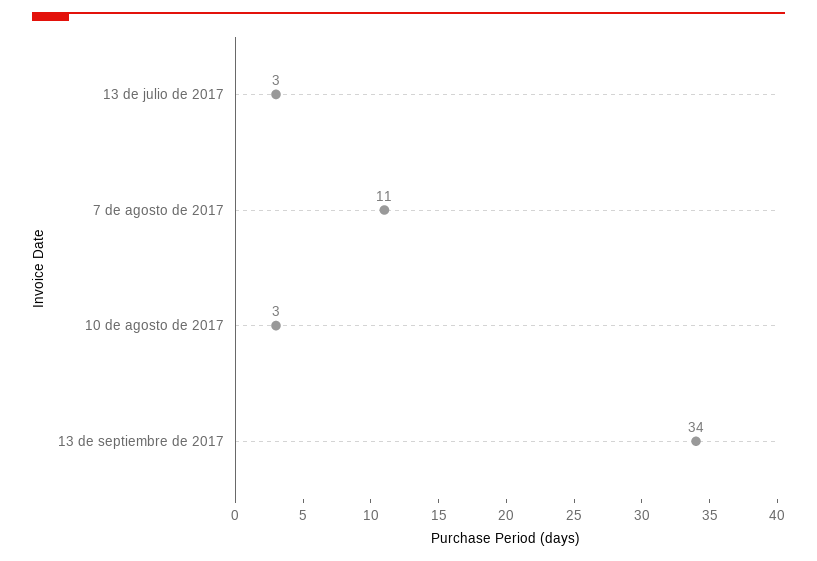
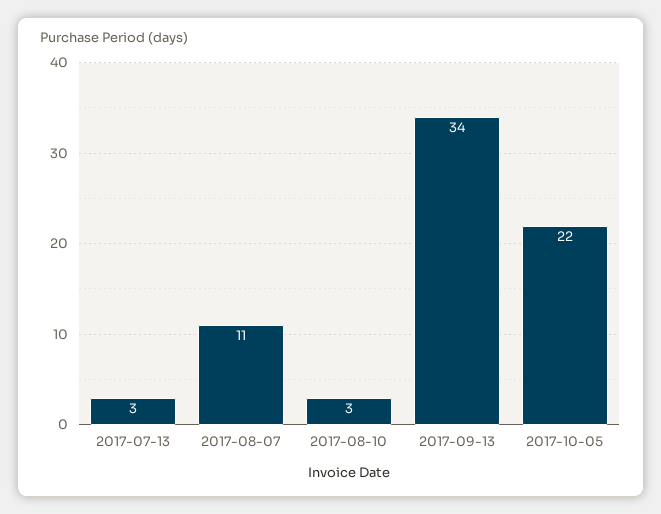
2017-10-05: none -> 22

